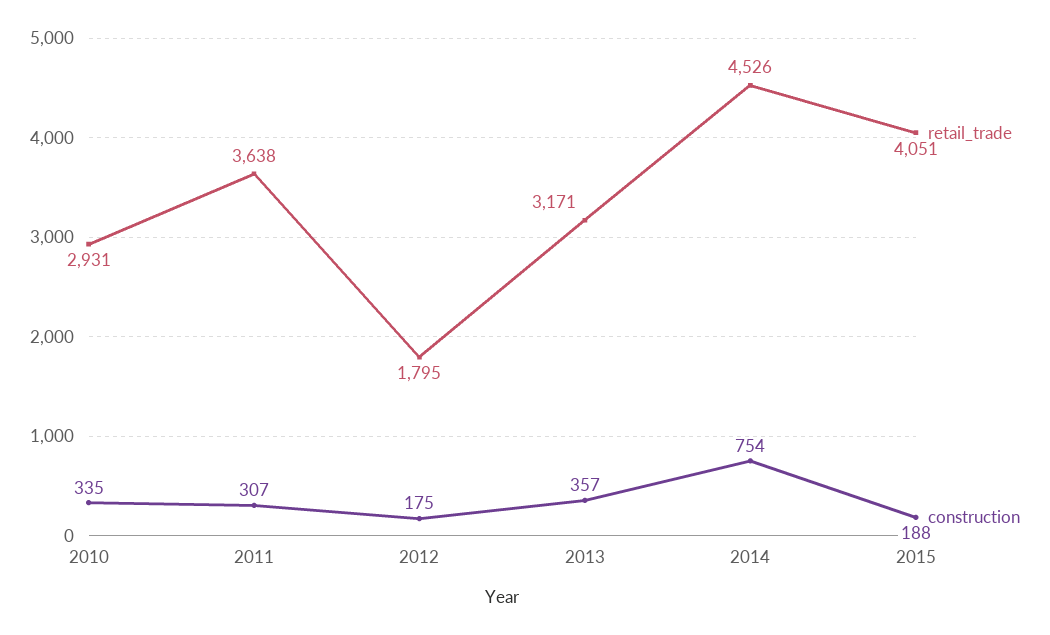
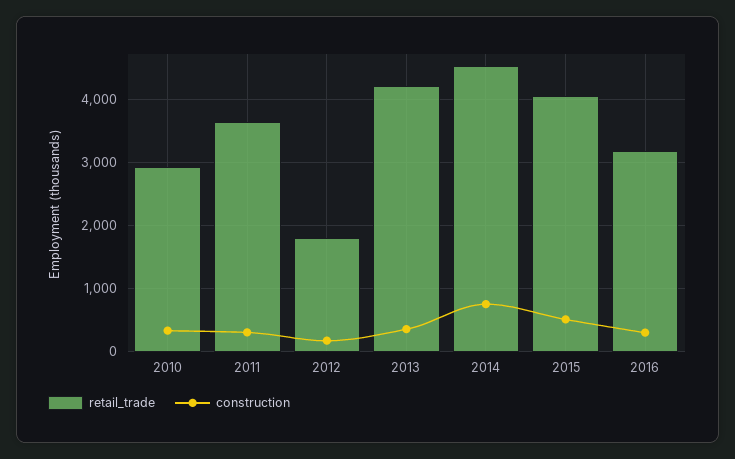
retail_trade, 2013: 3171 -> 4200
construction, 2015: 188 -> 500
retail_trade, 2016: none -> 3200
construction, 2016: none -> 300

